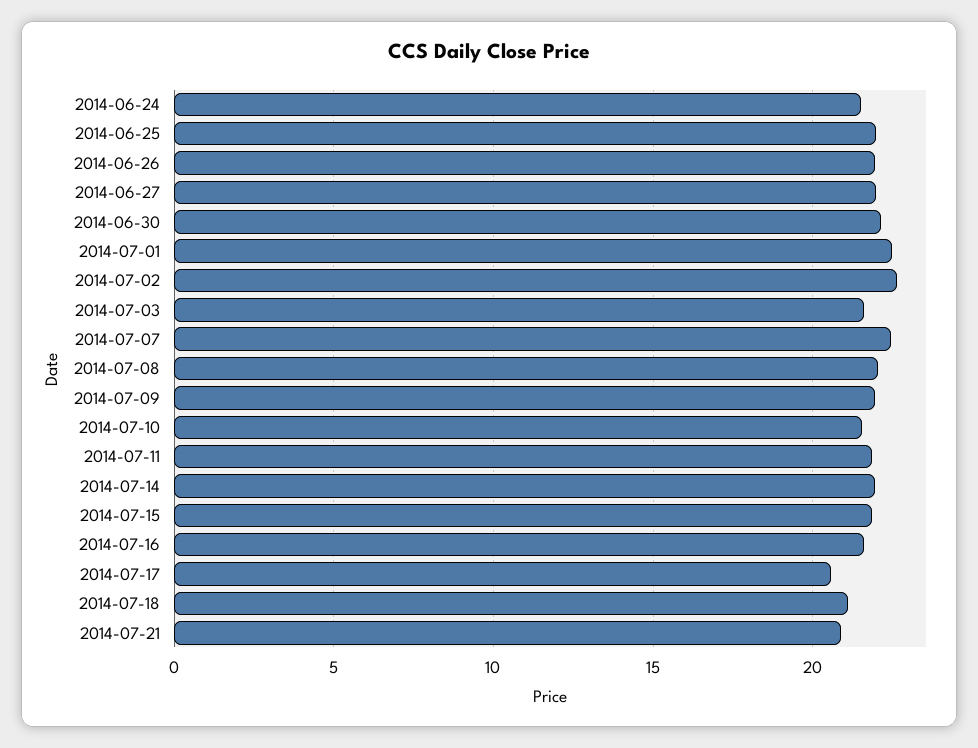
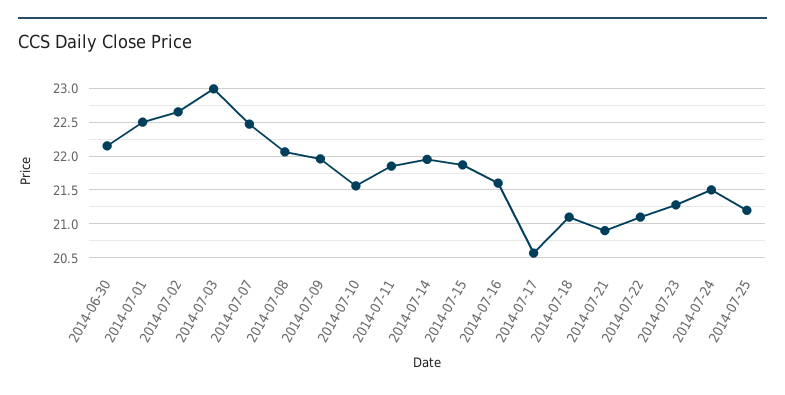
2014-06-24: 21.5 -> none
2014-06-25: 22 -> none
2014-06-26: 22 -> none
2014-06-27: 22 -> none
2014-07-03: 21.5 -> 23
2014-07-22: none -> 21.1
2014-07-23: none -> 21.3
2014-07-24: none -> 21.5
2014-07-25: none -> 21.2

